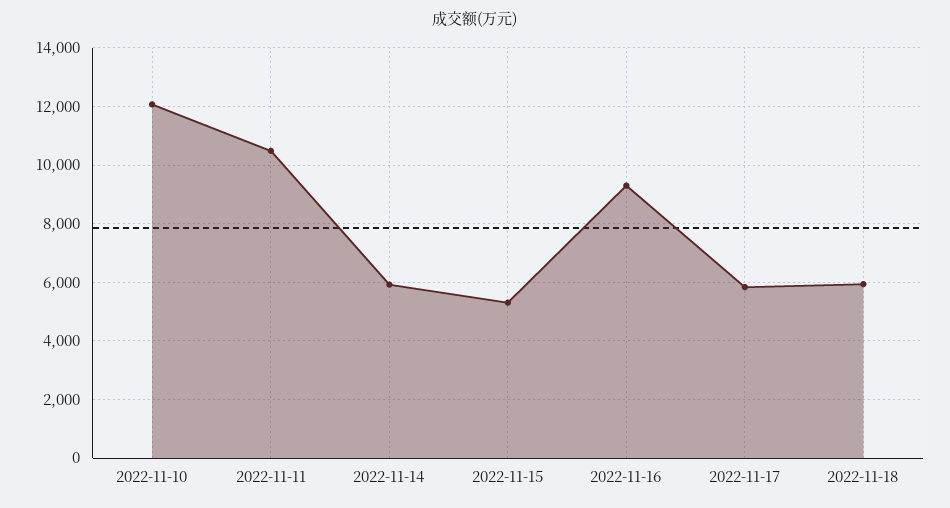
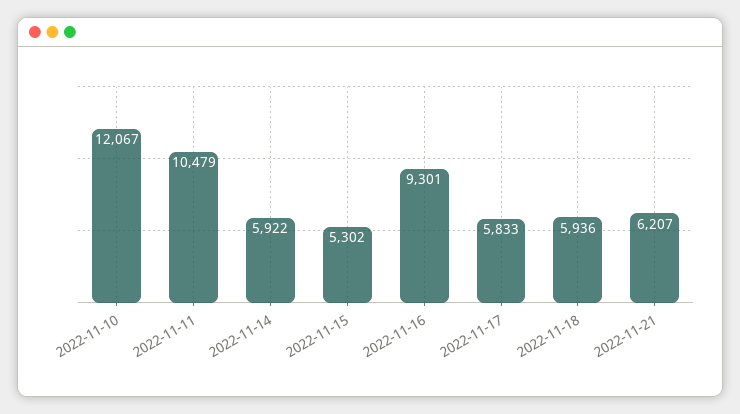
2022-11-21: none -> 6207

